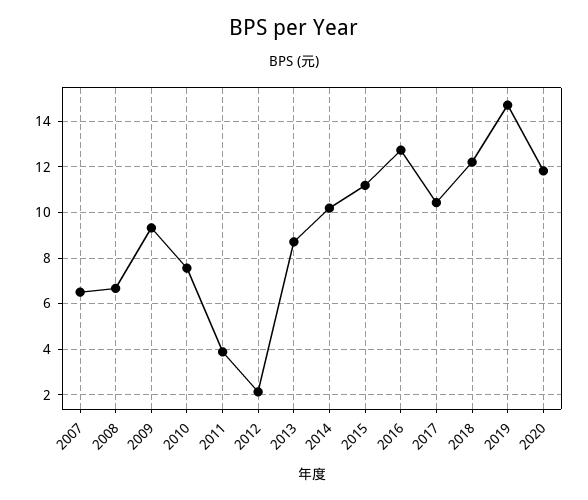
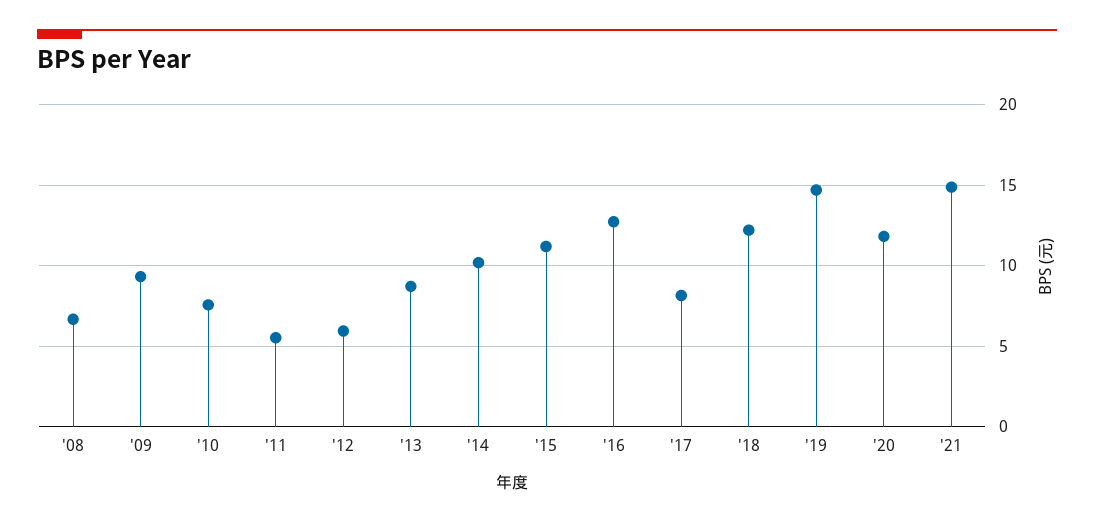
2007: 6.5 -> none
2011: 4 -> 5.5
2012: 2 -> 6
2017: 10.5 -> 8
'21: none -> 15

